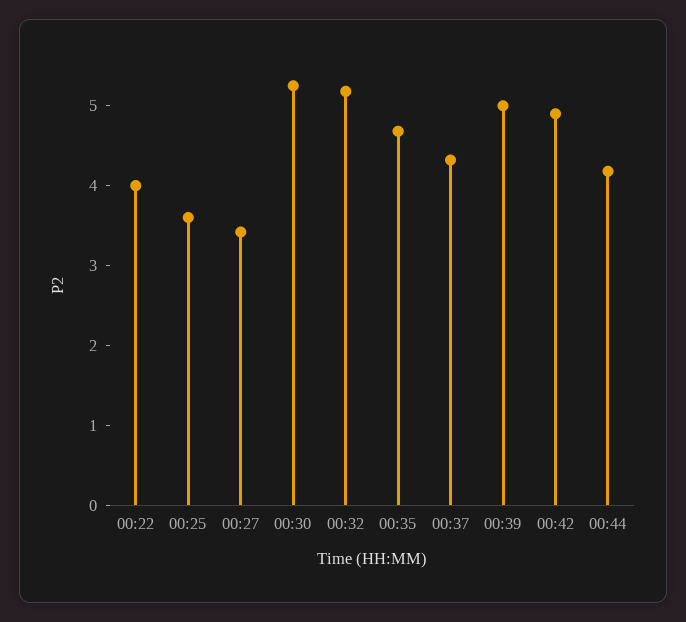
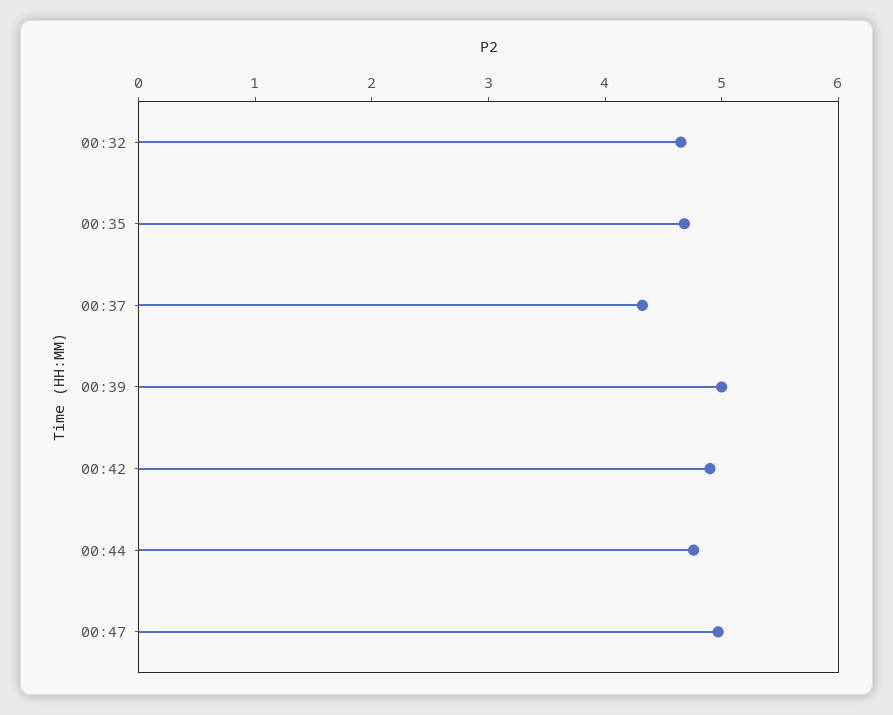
00:22: 4 -> none
00:25: 3.6 -> none
00:27: 3.4 -> none
00:30: 5.2 -> none
00:32: 5.2 -> 4.6
00:44: 4.2 -> 4.8
00:47: none -> 5

